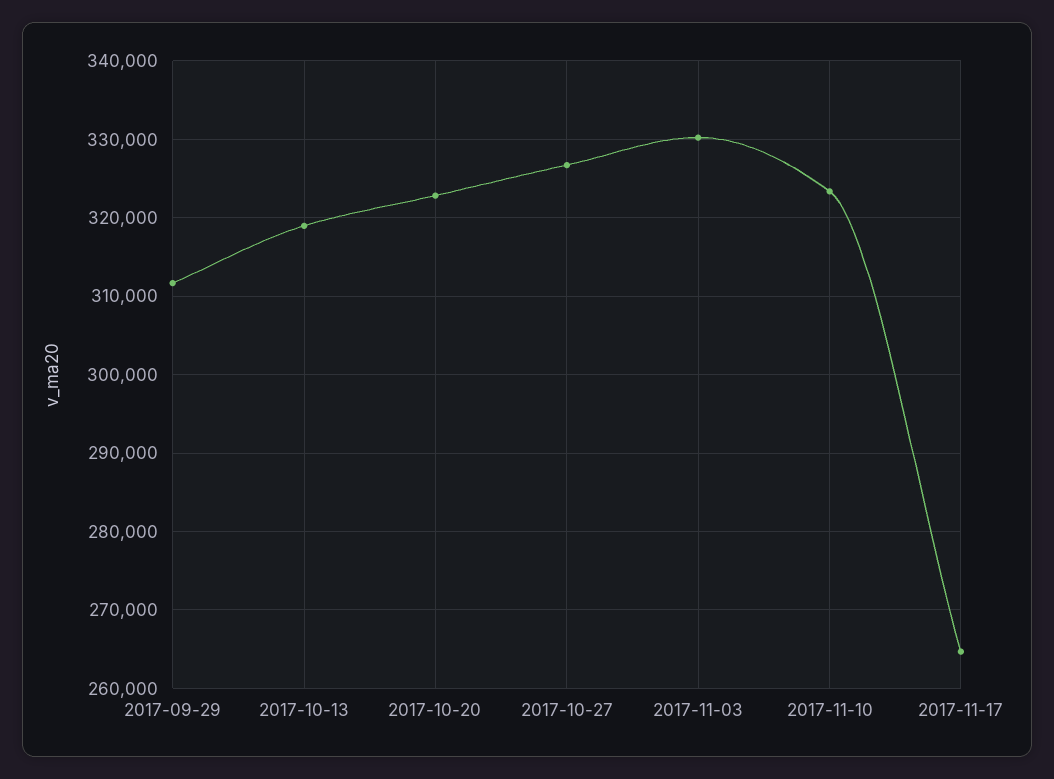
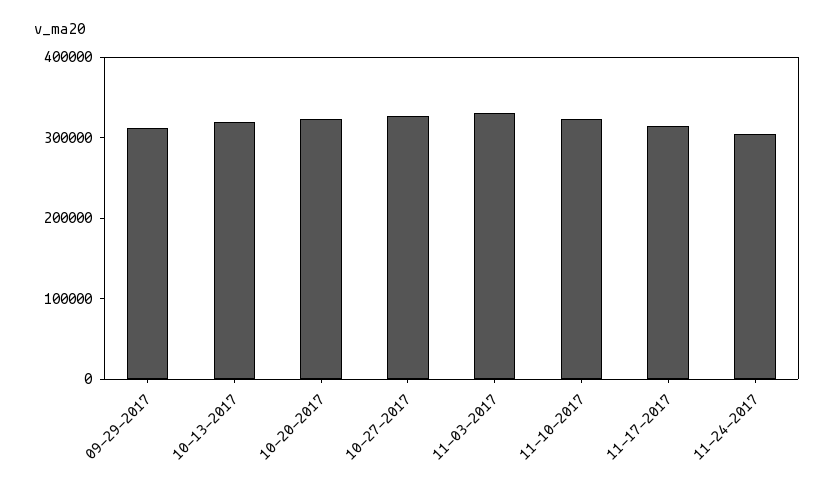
2017-11-17: 265000 -> 320000
11-24-2017: none -> 300000

